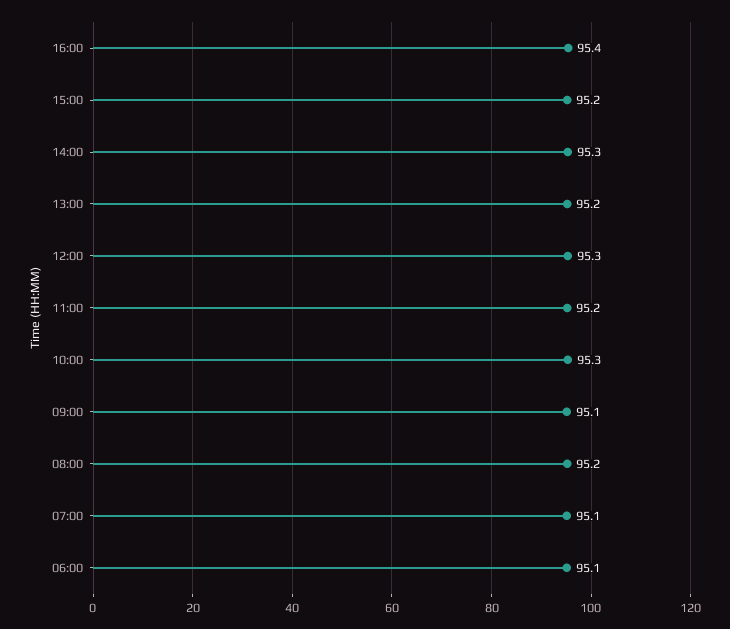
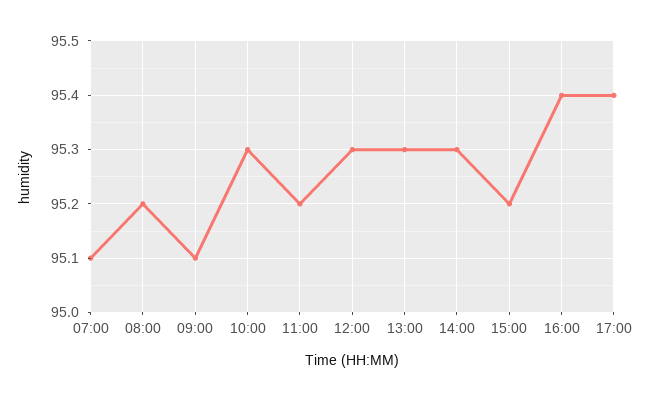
13:00: 95.2 -> 95.3
06:00: 95.1 -> none
17:00: none -> 95.4

